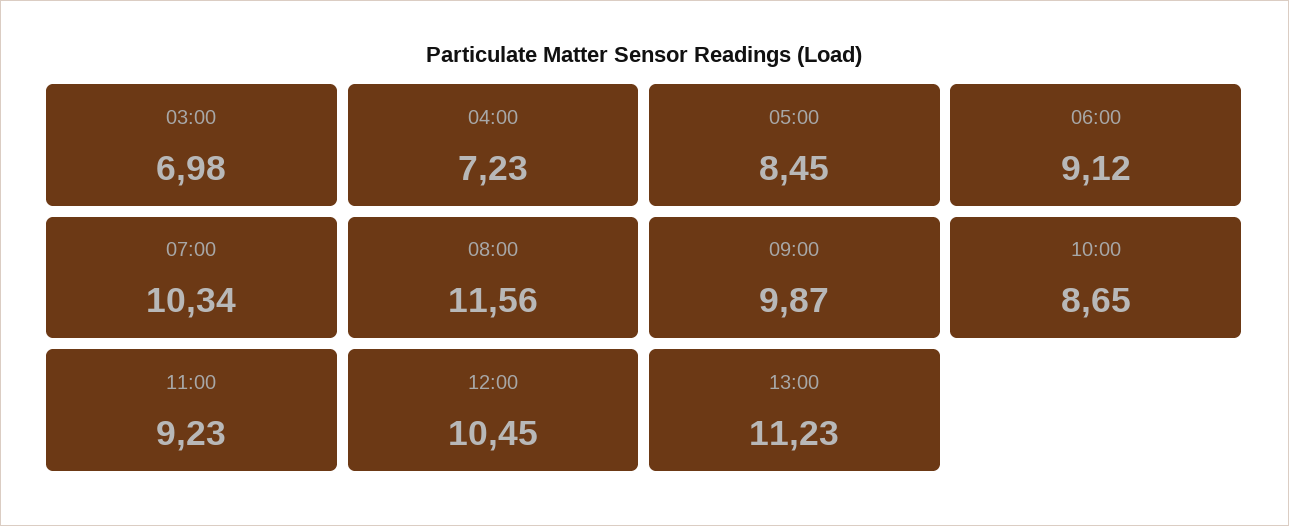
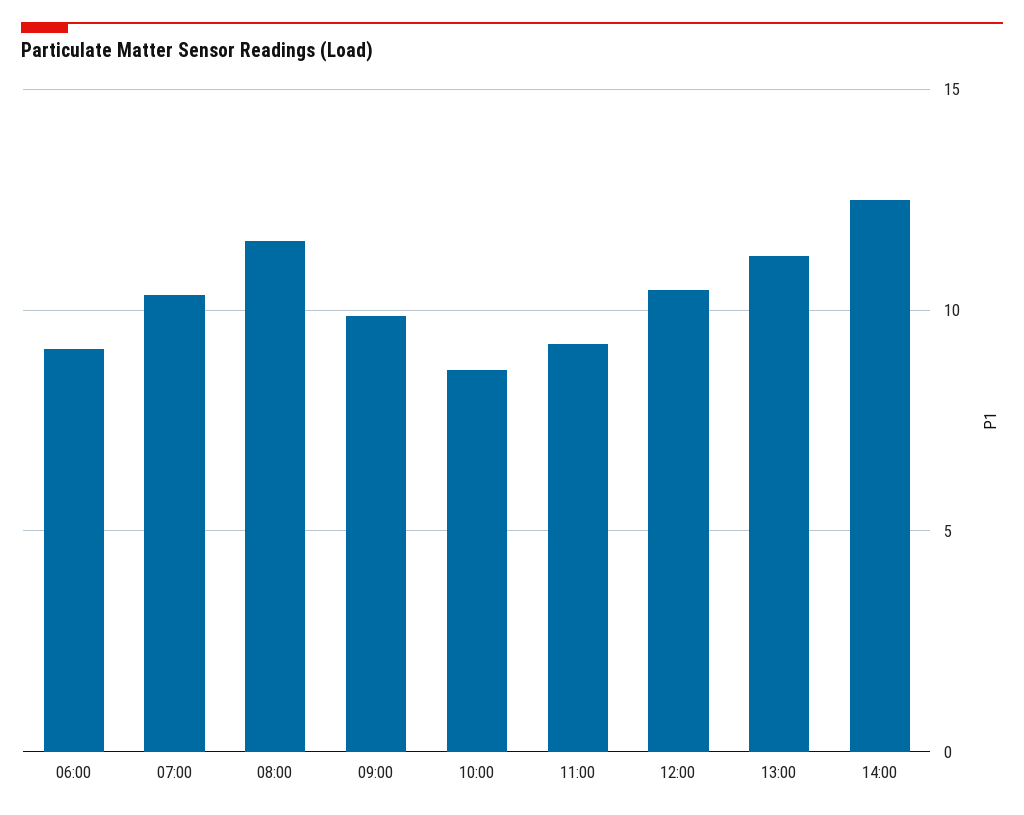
03:00: 6.98 -> none
04:00: 7.23 -> none
05:00: 8.45 -> none
14:00: none -> 12.5

